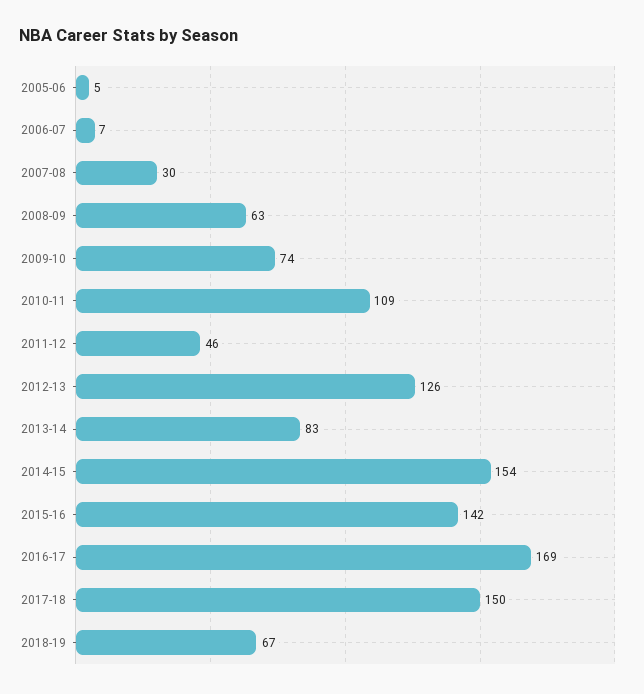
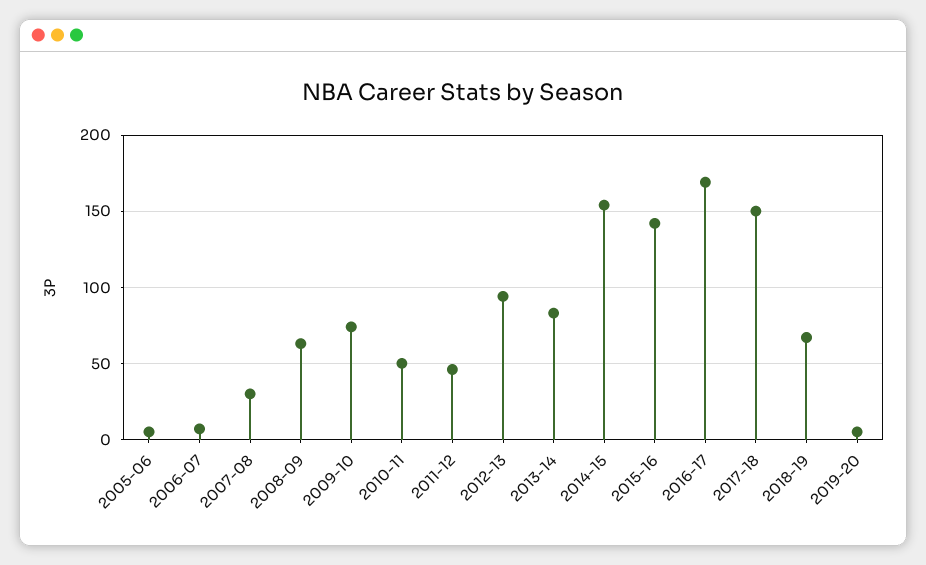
2010-11: 109 -> 50
2012-13: 126 -> 95
2019-20: none -> 5

